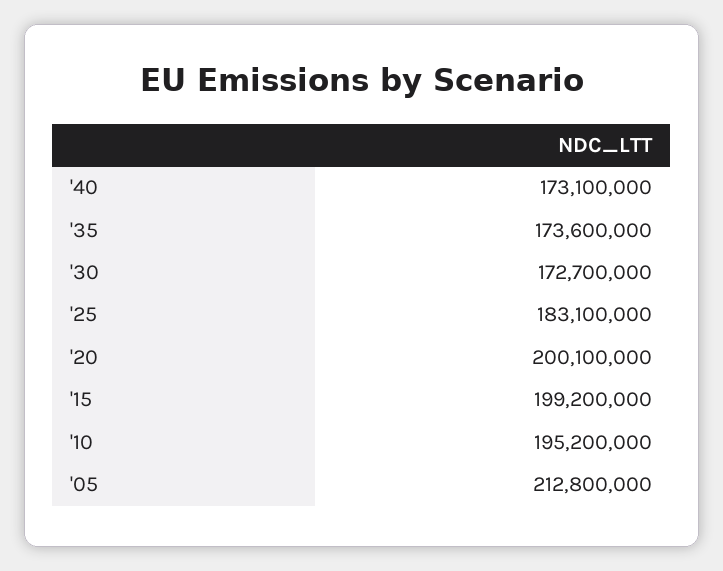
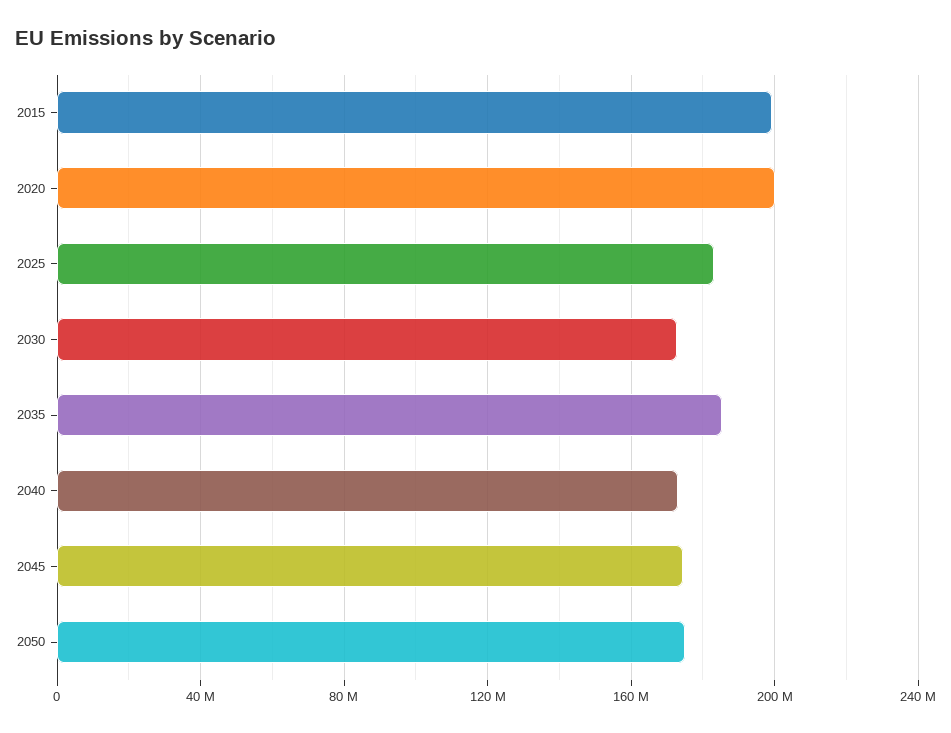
'35: 173600000 -> 185000000
'10: 195200000 -> none
'05: 212800000 -> none
2045: none -> 175000000
2050: none -> 175000000

